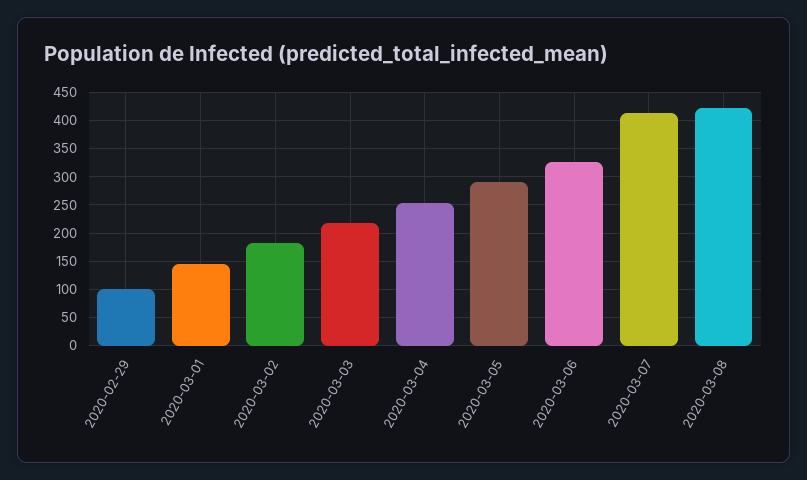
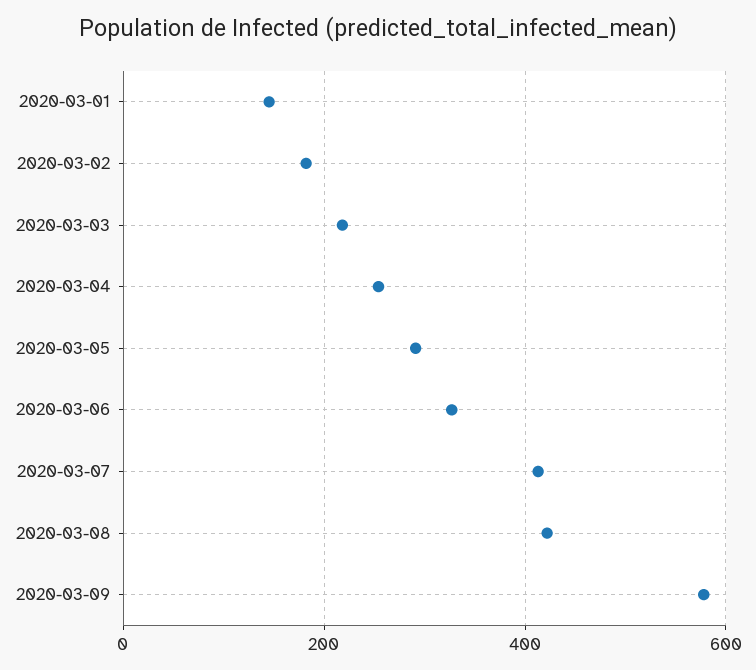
2020-02-29: 100 -> none
2020-03-09: none -> 580

